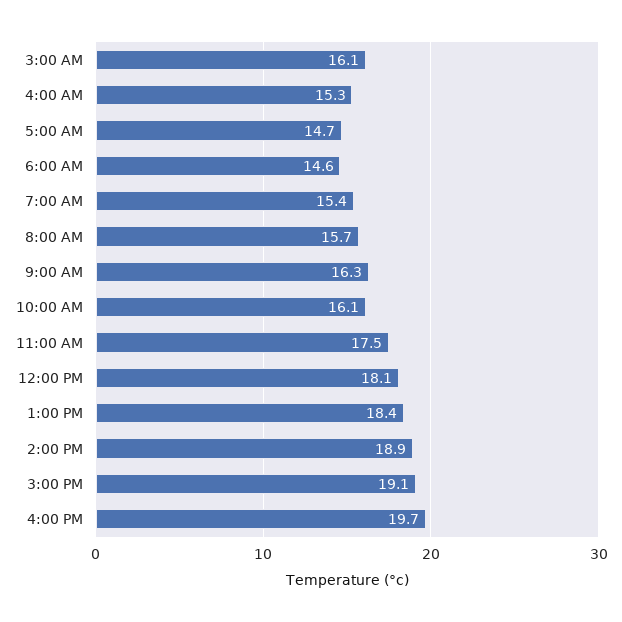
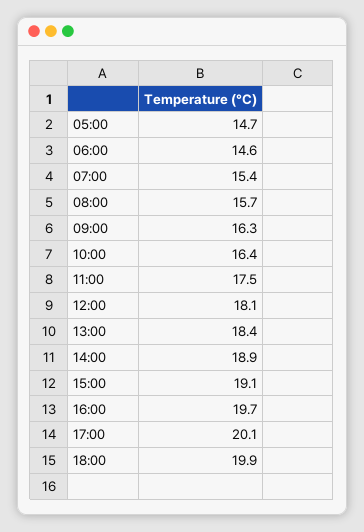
3:00 AM: 16.1 -> none
4:00 AM: 15.3 -> none
10:00 AM: 16.1 -> 16.4
17:00: none -> 20.1
18:00: none -> 19.9

